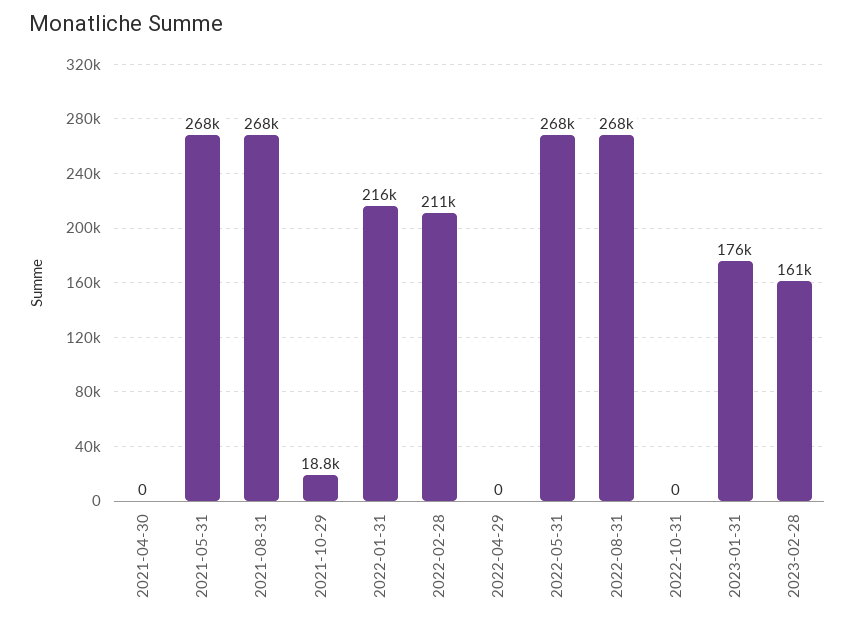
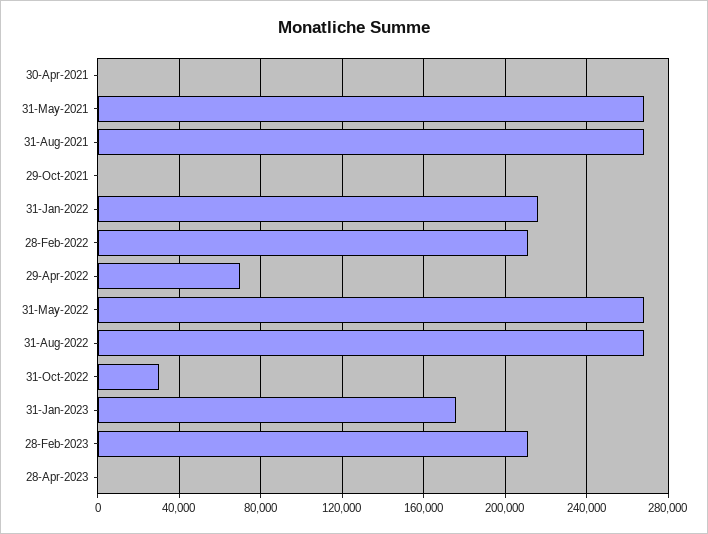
2021-10-29: 18800 -> 0
2022-04-29: 0 -> 70000
2022-10-31: 0 -> 30000
2023-02-28: 161000 -> 210000
28-Apr-2023: none -> 0

